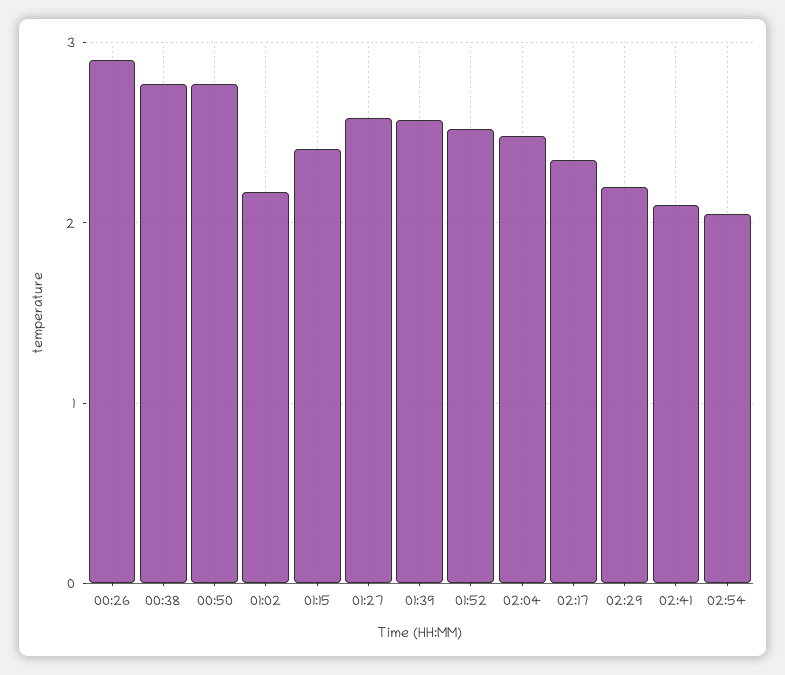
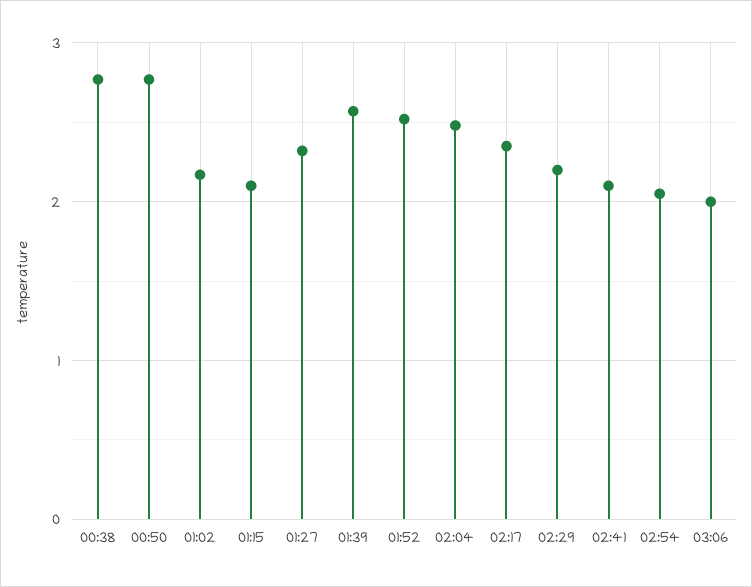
00:26: 2.9 -> none
01:15: 2.4 -> 2.1
01:27: 2.6 -> 2.3
03:06: none -> 2

